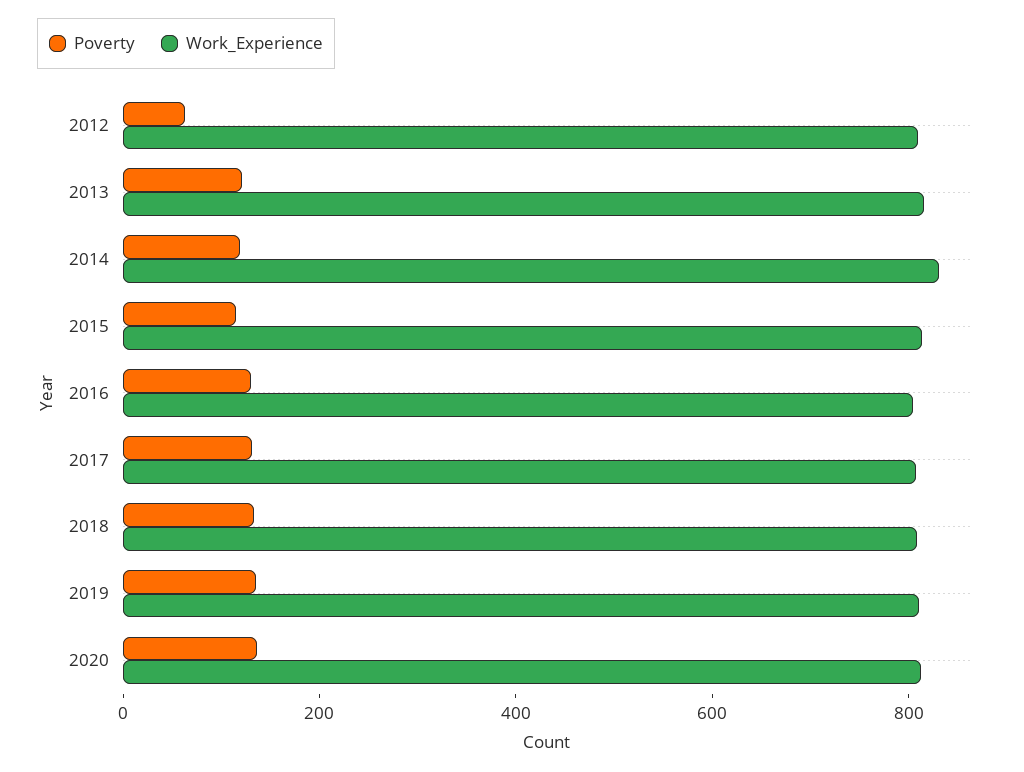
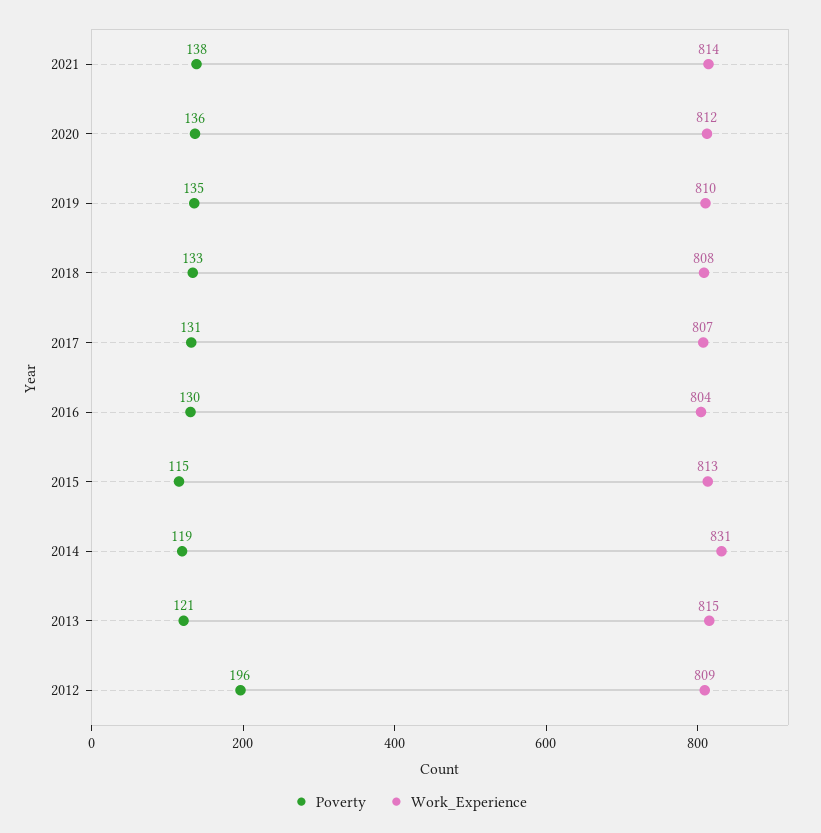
Poverty, 2012: 50 -> 196
Poverty, 2021: none -> 138
Work_Experience, 2021: none -> 814

